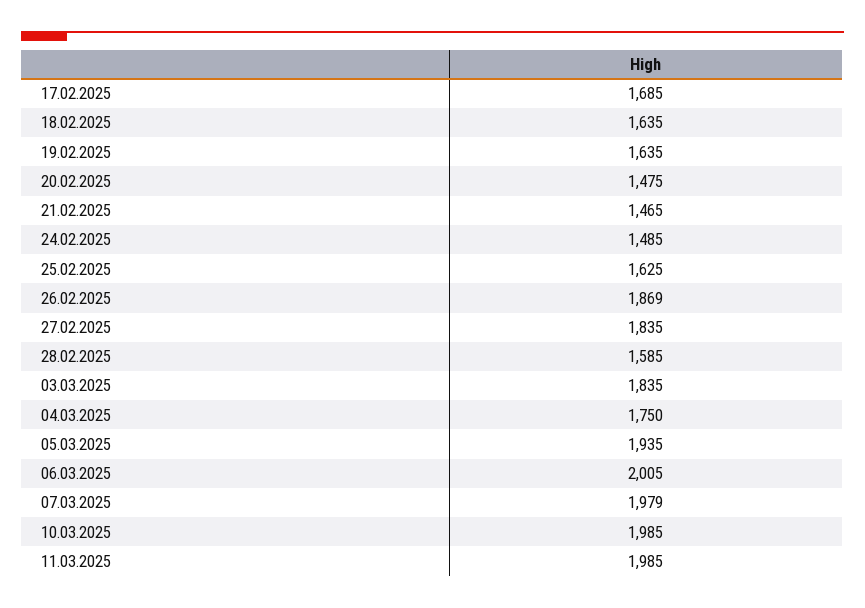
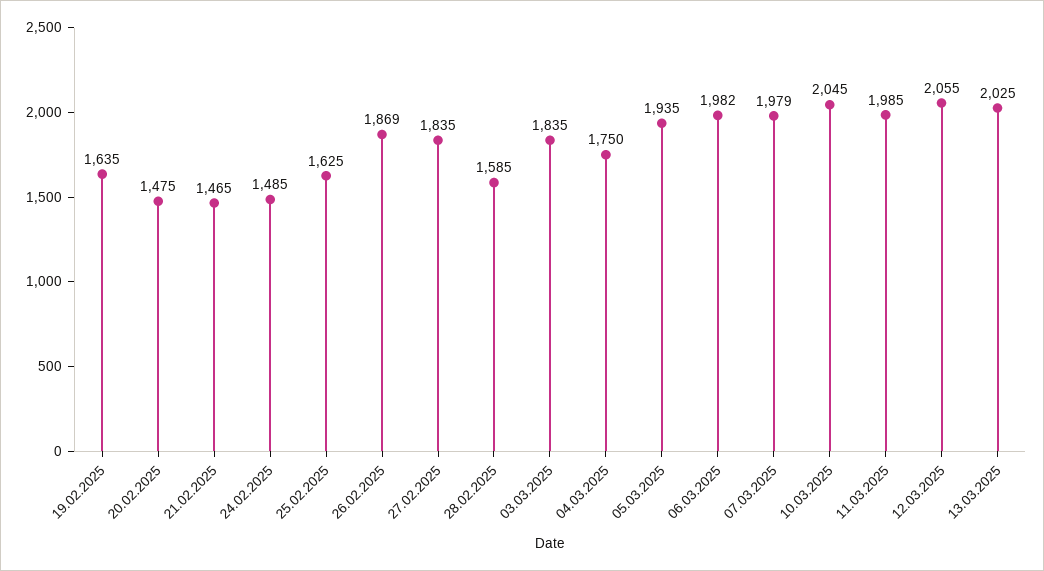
17.02.2025: 1685 -> none
18.02.2025: 1635 -> none
06.03.2025: 2005 -> 1982
10.03.2025: 1985 -> 2045
12.03.2025: none -> 2055
13.03.2025: none -> 2025

